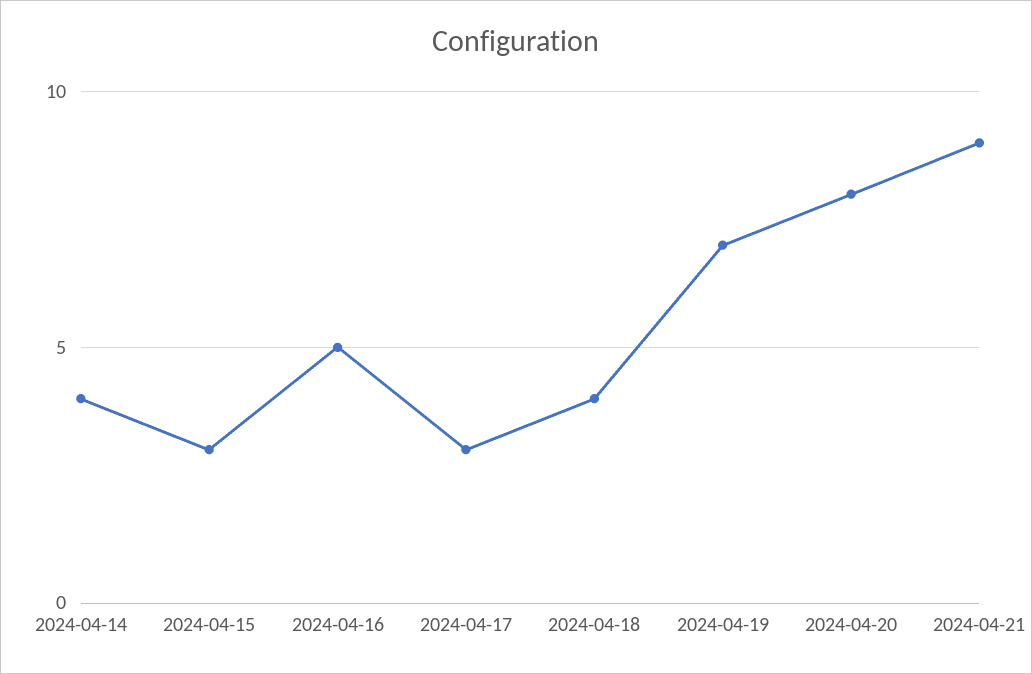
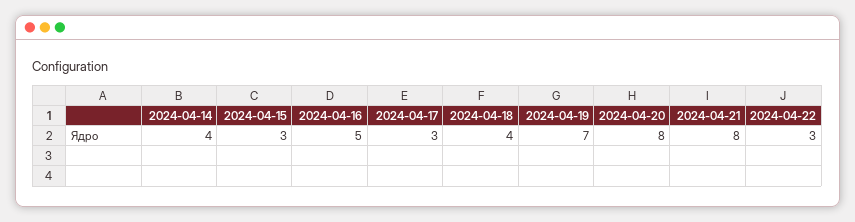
2024-04-21: 9 -> 8
2024-04-22: none -> 3

